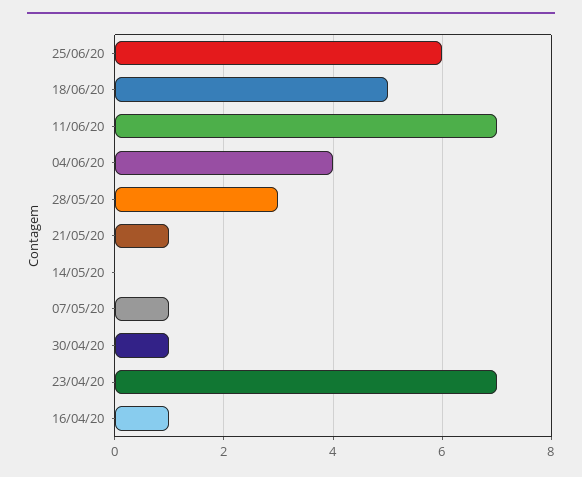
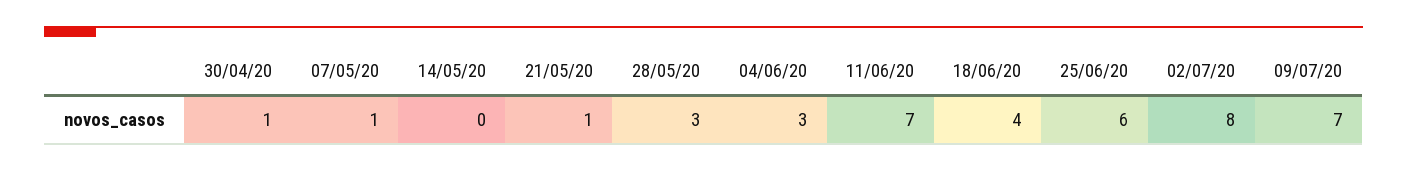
18/06/20: 5 -> 4
04/06/20: 4 -> 3
23/04/20: 7 -> none
16/04/20: 1 -> none
02/07/20: none -> 8
09/07/20: none -> 7

